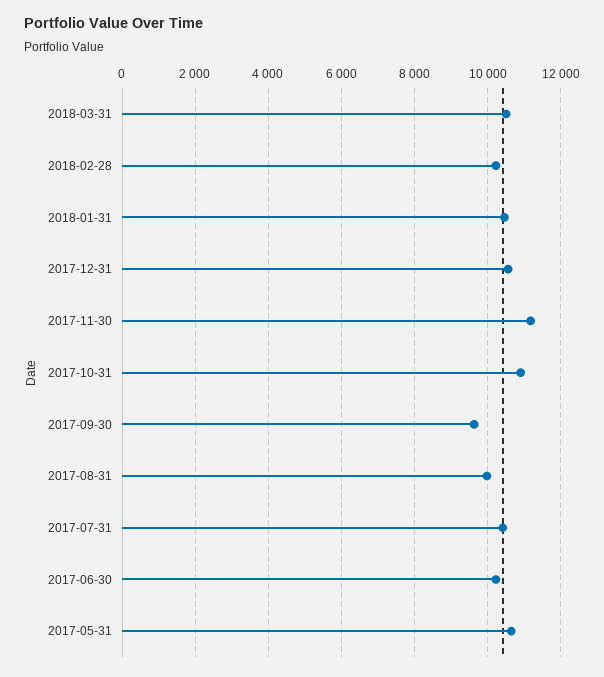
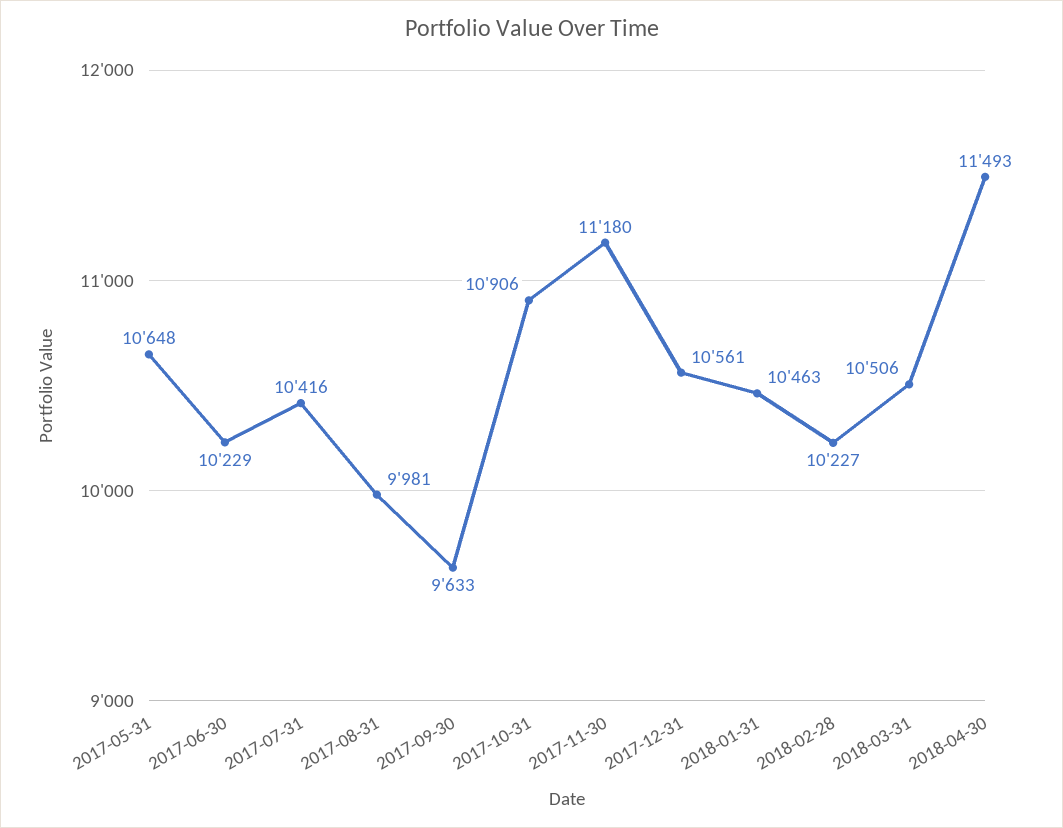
2018-04-30: none -> 11493

